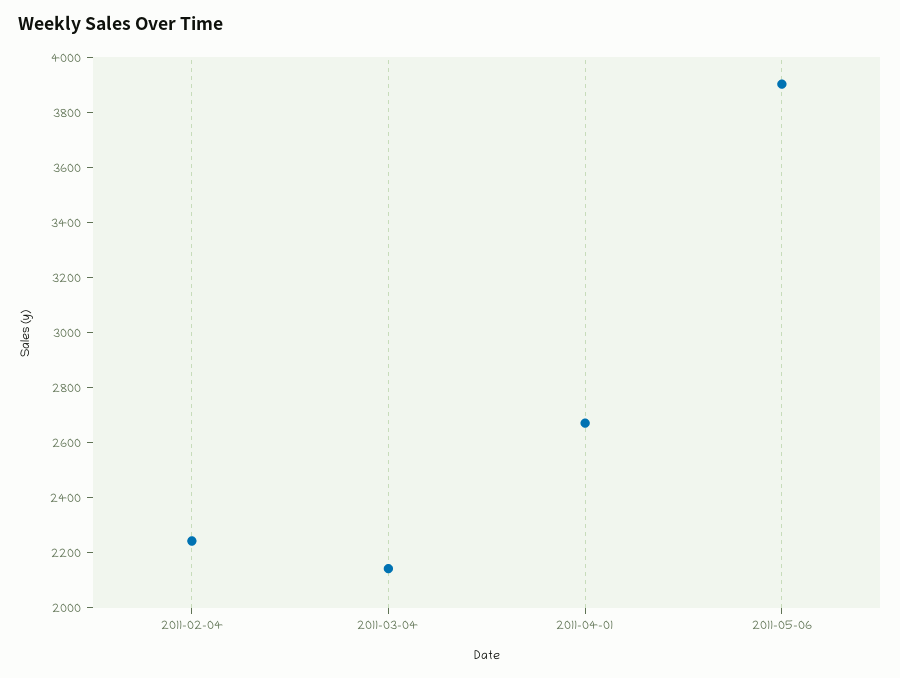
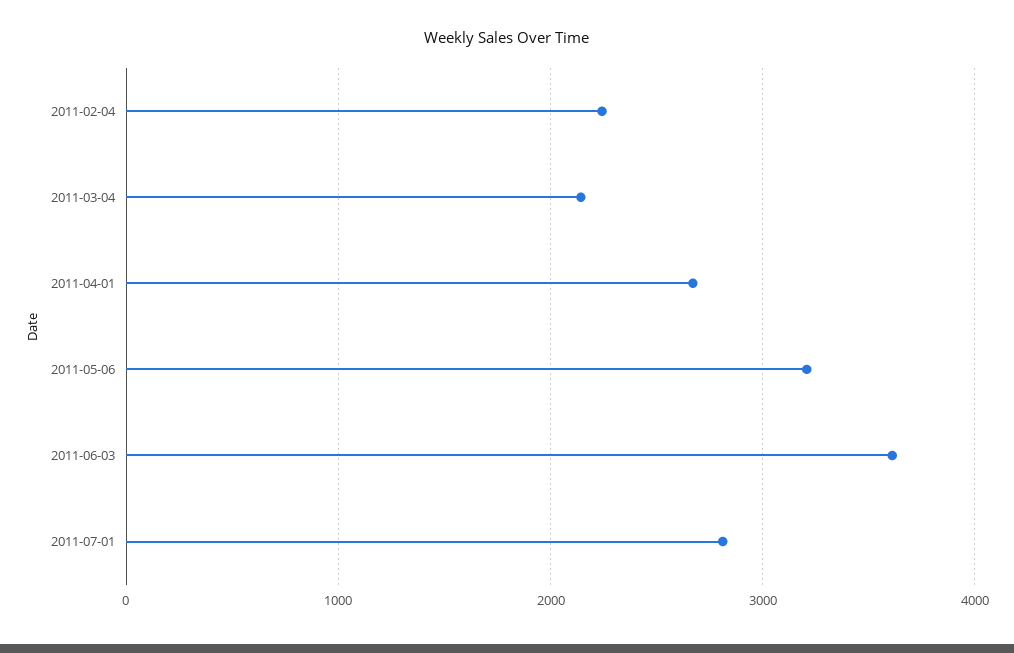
2011-05-06: 3900 -> 3200
2011-06-03: none -> 3600
2011-07-01: none -> 2800

